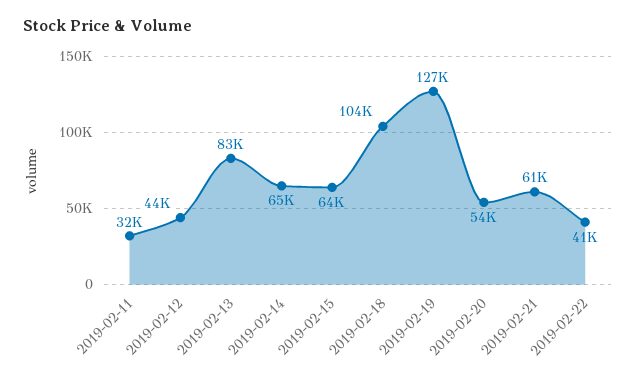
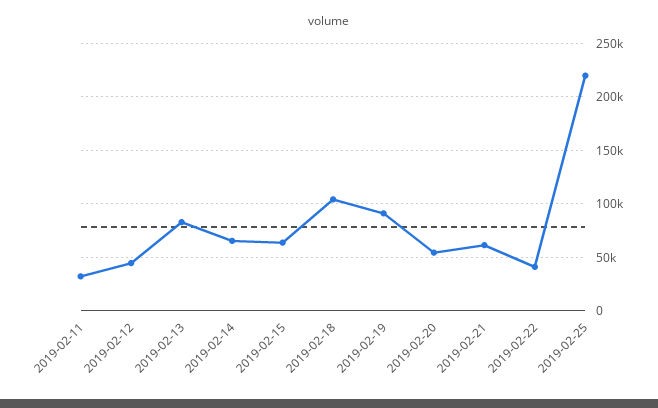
2019-02-19: 127000 -> 90000
2019-02-25: none -> 220000

